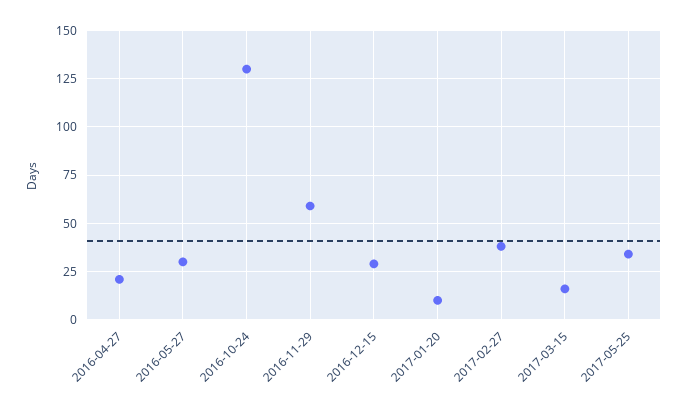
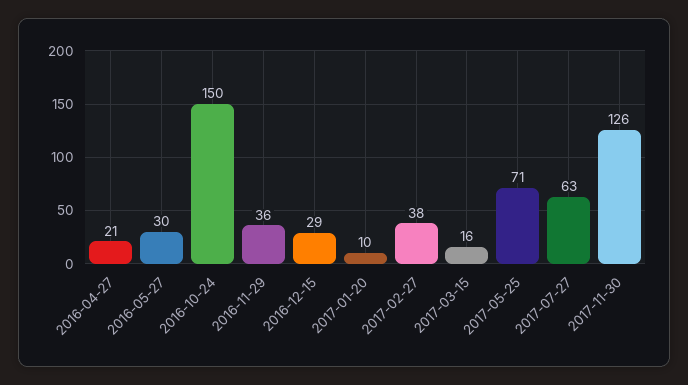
2016-10-24: 130 -> 150
2016-11-29: 60 -> 36
2017-05-25: 35 -> 71
2017-07-27: none -> 63
2017-11-30: none -> 126

